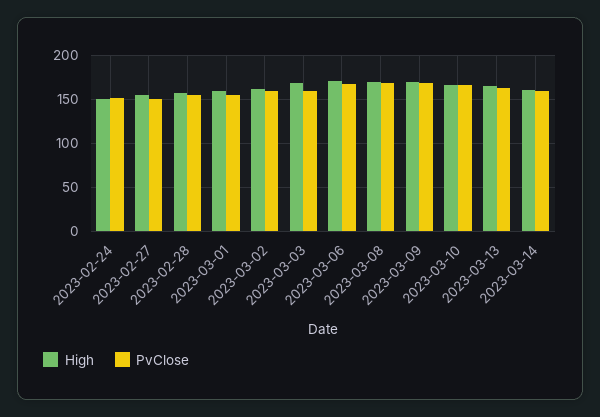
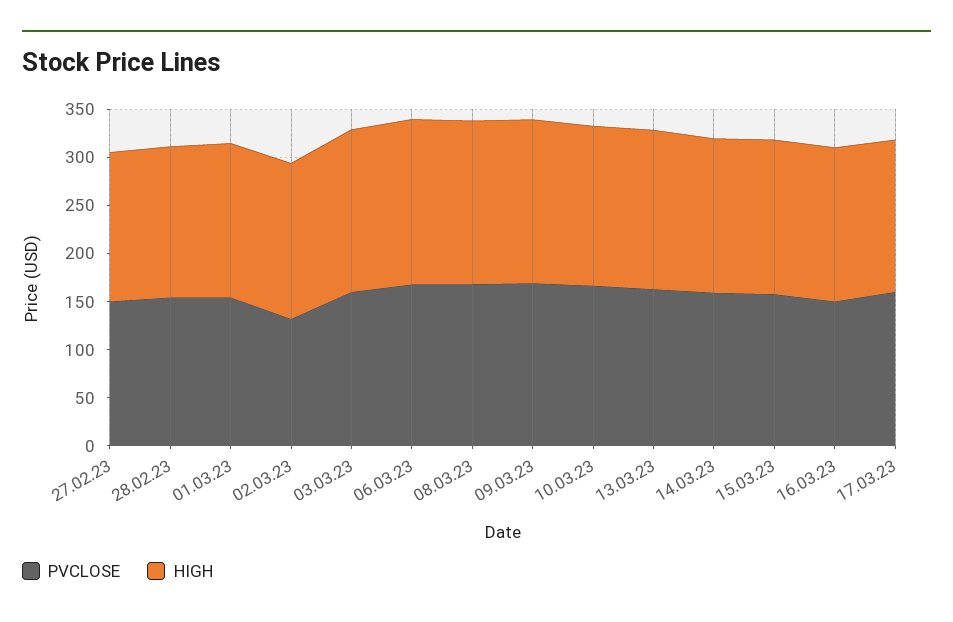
High, 2023-02-24: 150 -> none
PvClose, 2023-02-24: 150 -> none
PvClose, 2023-03-02: 160 -> 130
PvClose, 15.03.23: none -> 160
High, 15.03.23: none -> 160
PvClose, 16.03.23: none -> 150
High, 16.03.23: none -> 160
PvClose, 17.03.23: none -> 160
High, 17.03.23: none -> 160

